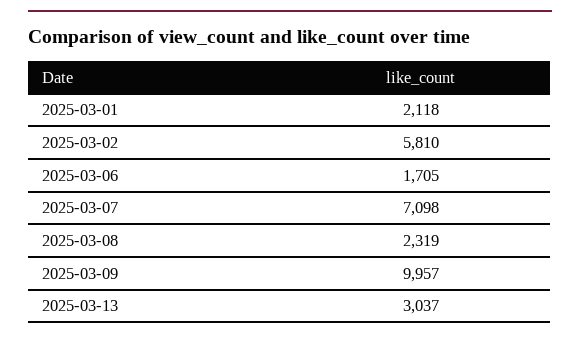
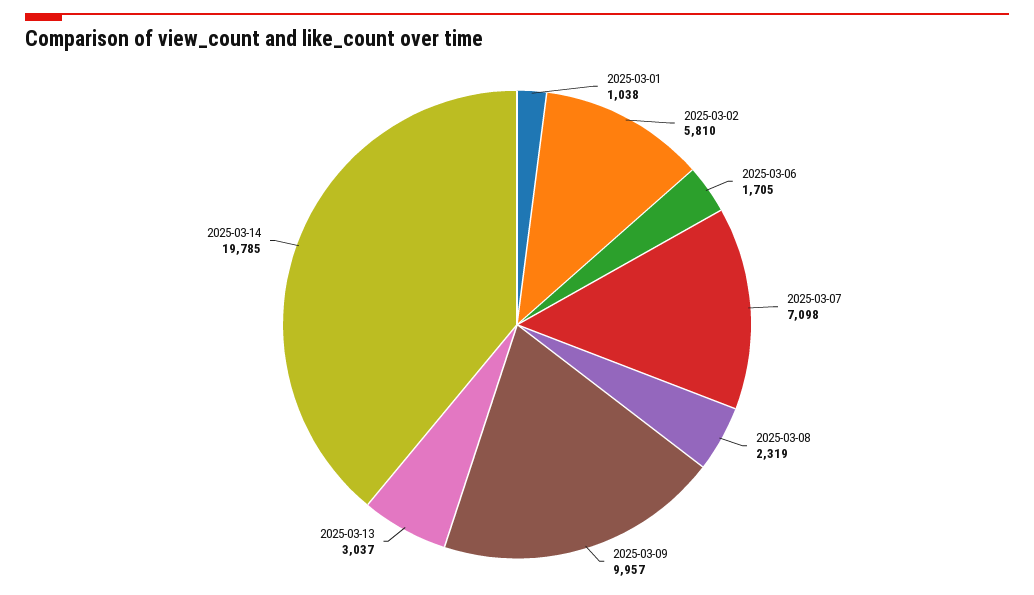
2025-03-01: 2118 -> 1038
2025-03-14: none -> 19785

